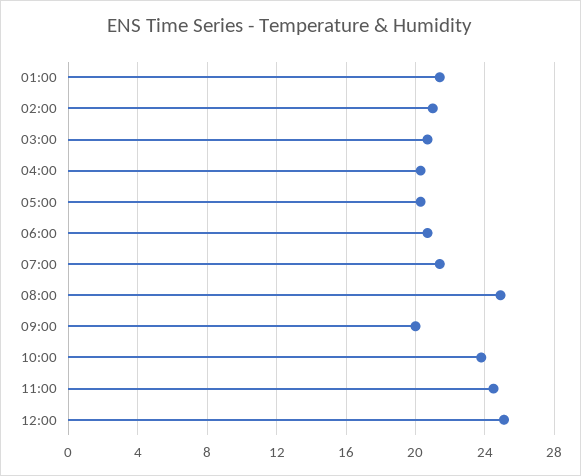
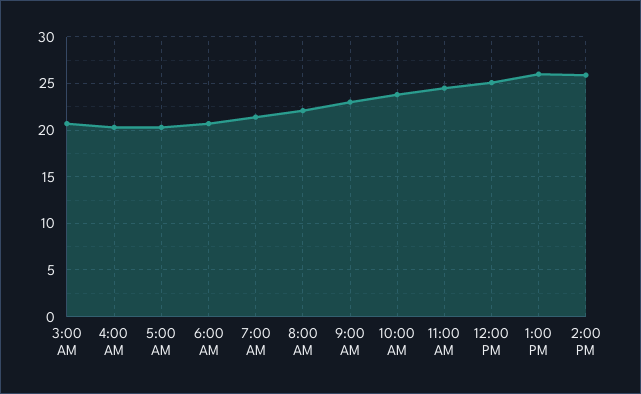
01:00: 21.5 -> none
02:00: 21 -> none
08:00: 25 -> 22
09:00: 20 -> 23
1:00 PM: none -> 26
2:00 PM: none -> 26

